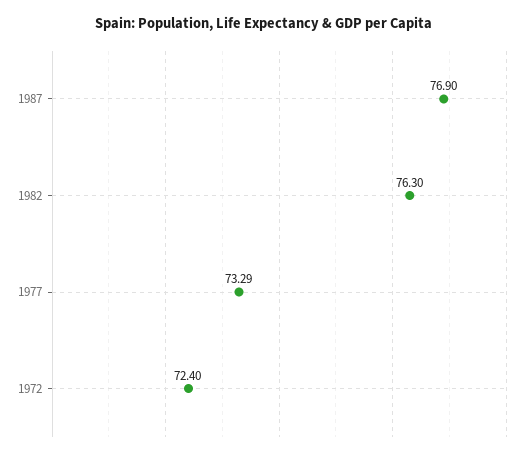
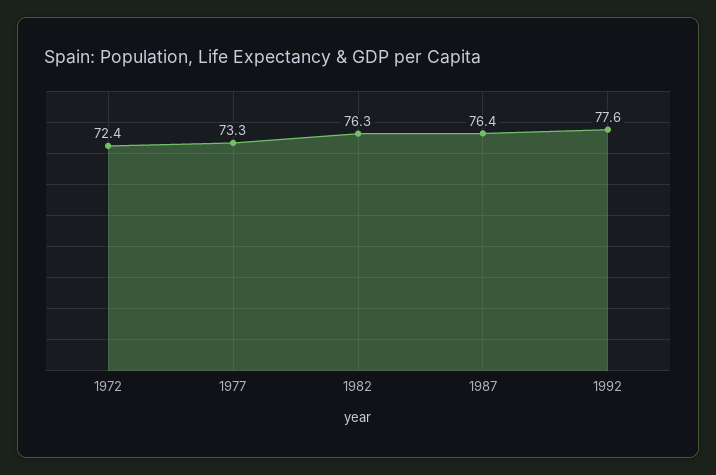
1987: 76.9 -> 76.4
1992: none -> 77.6

